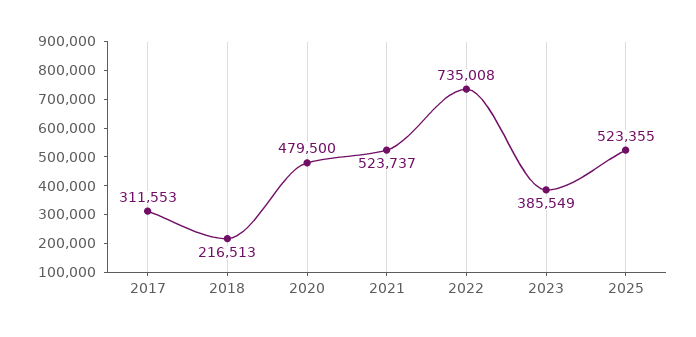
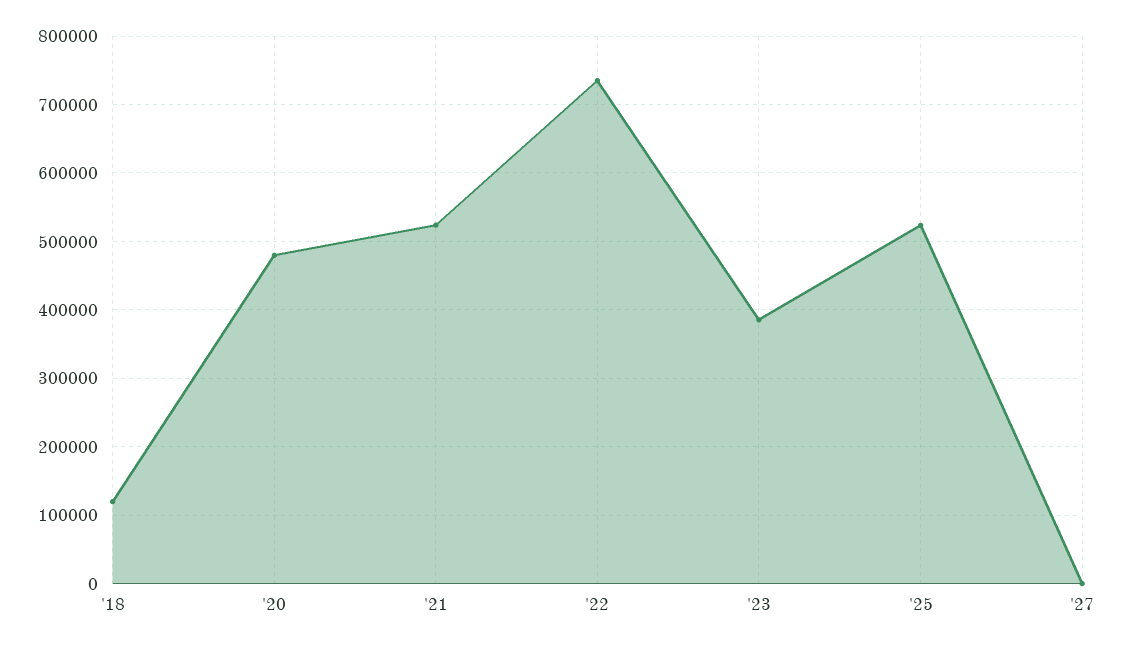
2017: 311553 -> none
2018: 216513 -> 120000
'27: none -> 0

